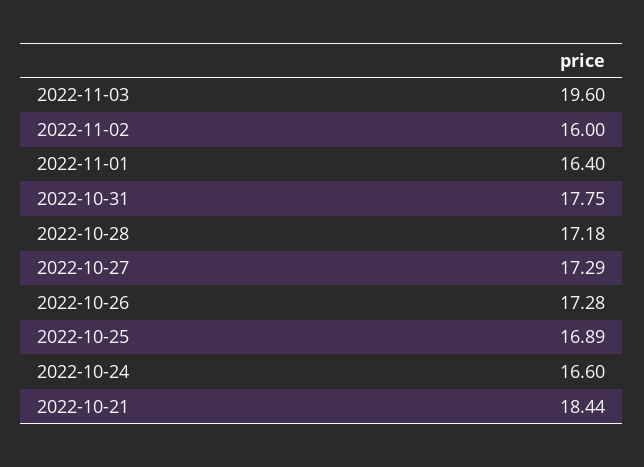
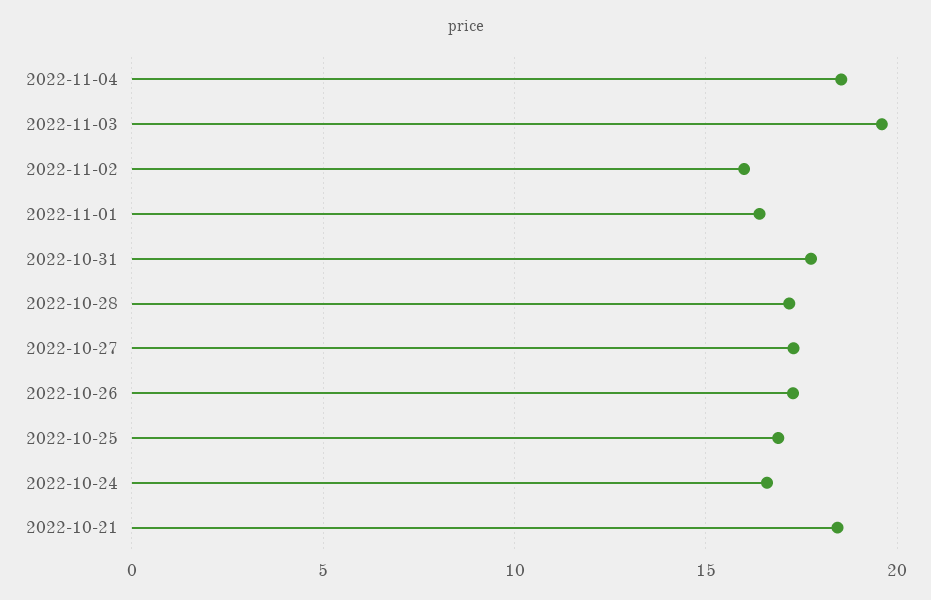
2022-11-04: none -> 18.5

